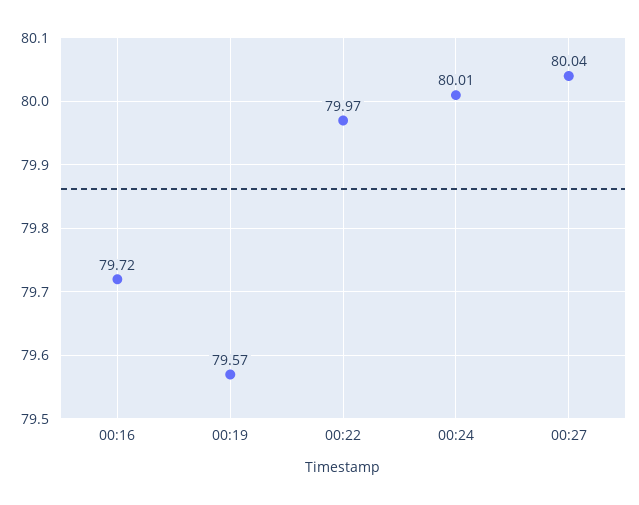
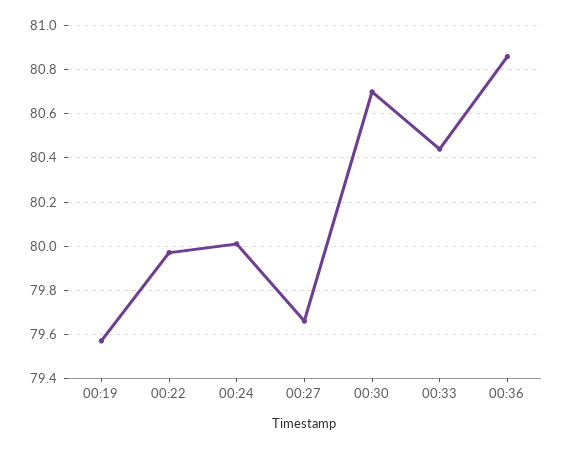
00:16: 79.72 -> none
00:27: 80.04 -> 79.65
00:30: none -> 80.7
00:33: none -> 80.45
00:36: none -> 80.85

